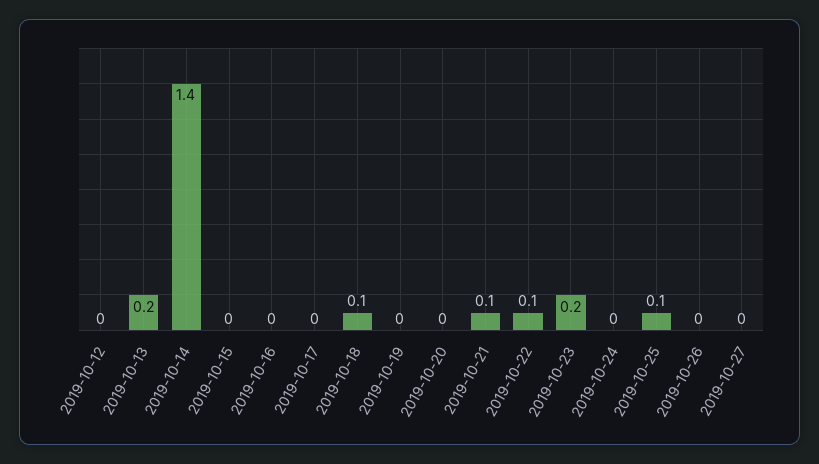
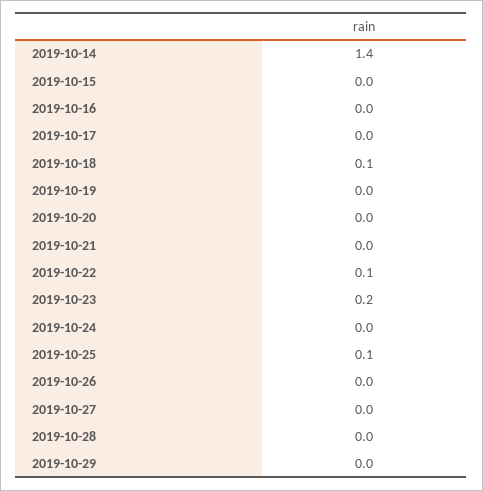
2019-10-12: 0 -> none
2019-10-13: 0.2 -> none
2019-10-21: 0.1 -> 0
2019-10-28: none -> 0
2019-10-29: none -> 0

